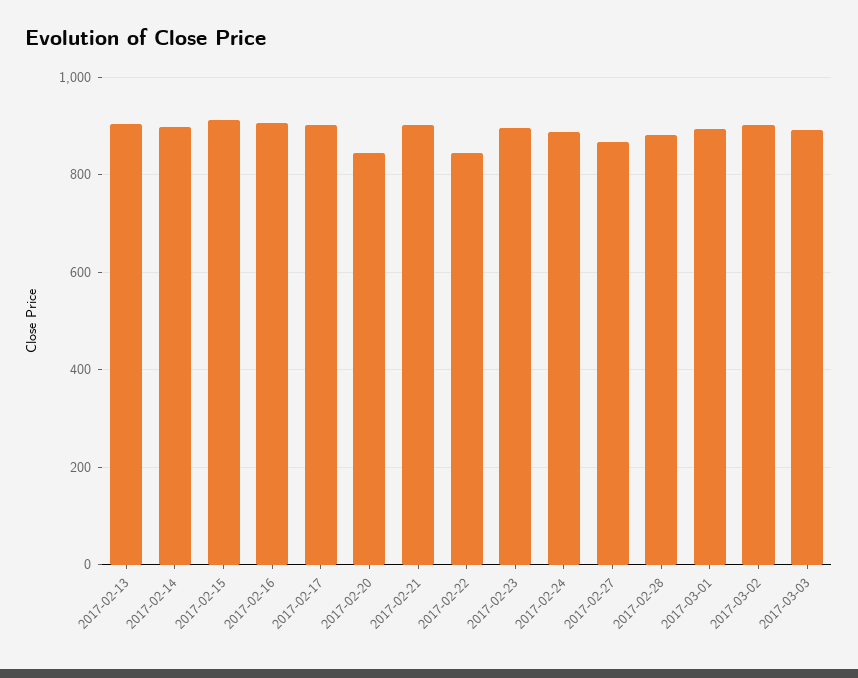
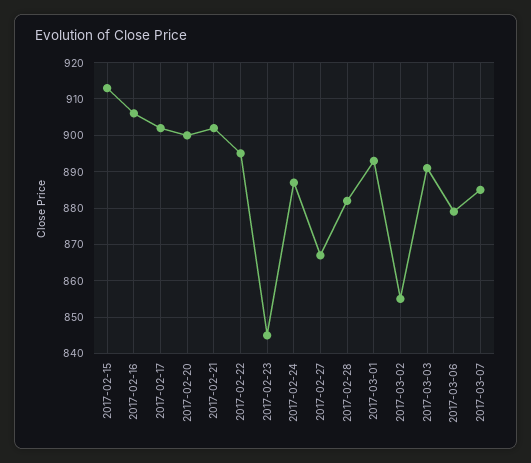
2017-02-13: 900 -> none
2017-02-14: 900 -> none
2017-02-20: 840 -> 900
2017-02-22: 840 -> 895
2017-02-23: 900 -> 845
2017-03-02: 900 -> 855
2017-03-06: none -> 880
2017-03-07: none -> 885

